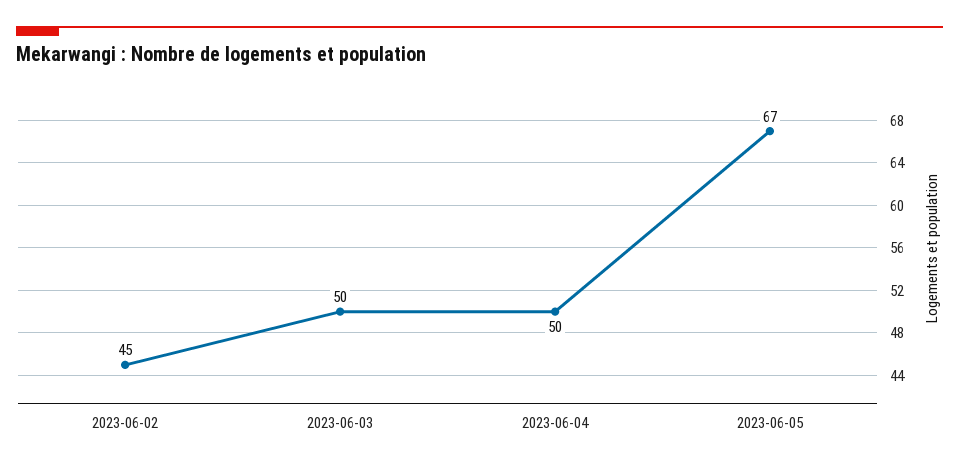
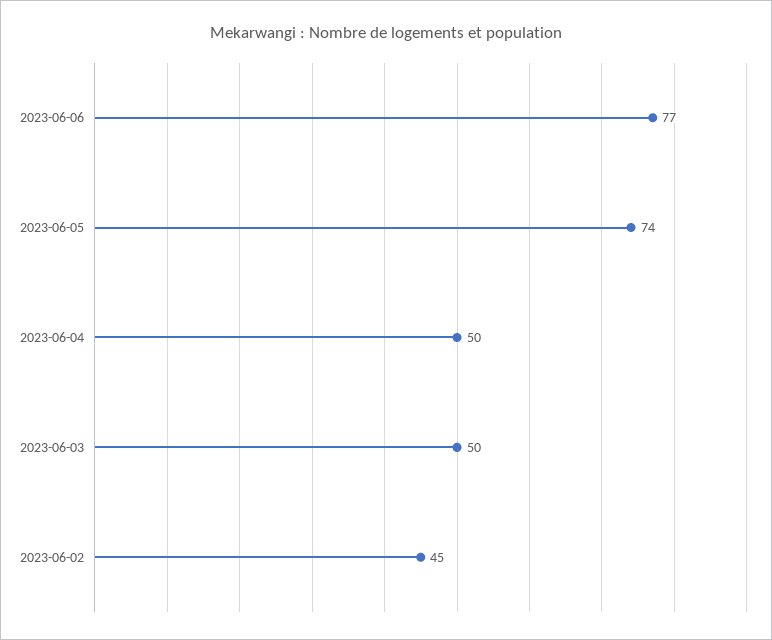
2023-06-05: 67 -> 74
2023-06-06: none -> 77

